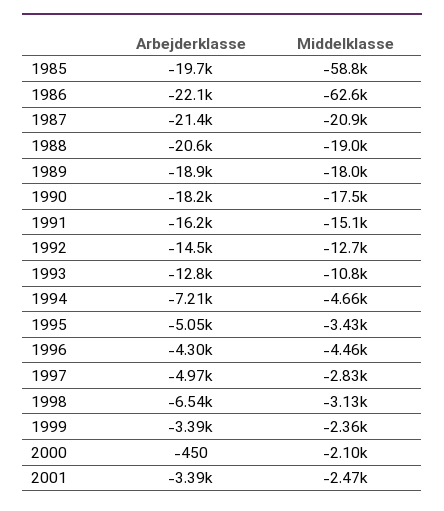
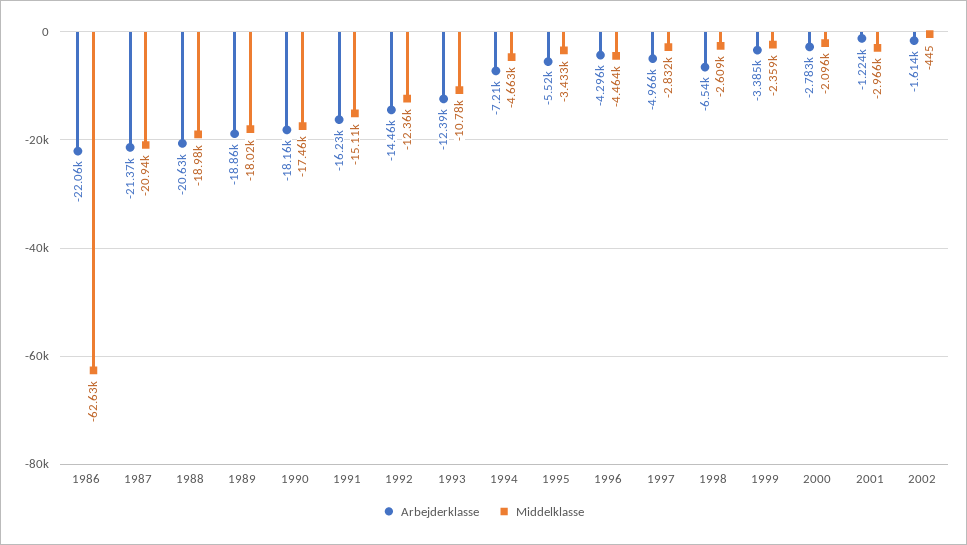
Arbejderklasse, 1985: -19700 -> none
Middelklasse, 1985: -58800 -> none
Middelklasse, 1992: -12700 -> -12360
Arbejderklasse, 1993: -12800 -> -12390
Arbejderklasse, 1995: -5050 -> -5520
Middelklasse, 1998: -3130 -> -2609
Arbejderklasse, 2000: -450 -> -2783
Arbejderklasse, 2001: -3390 -> -1224
Middelklasse, 2001: -2470 -> -2966
Arbejderklasse, 2002: none -> -1614
Middelklasse, 2002: none -> -445

